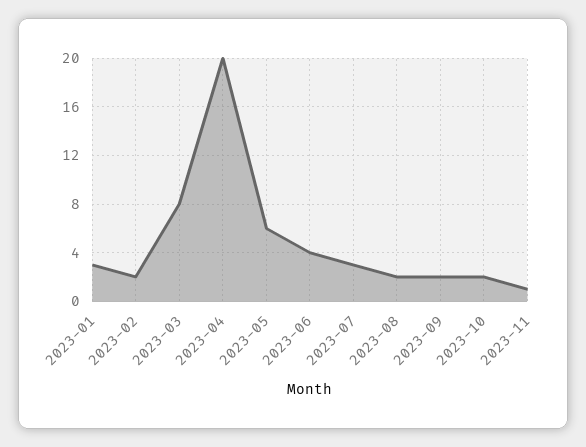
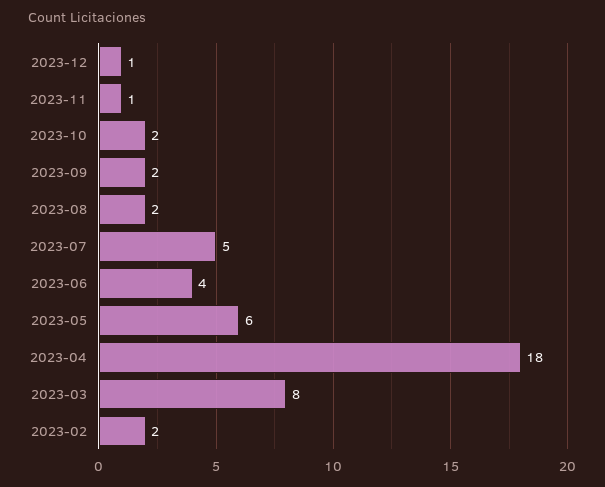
2023-01: 3 -> none
2023-04: 20 -> 18
2023-07: 3 -> 5
2023-12: none -> 1

